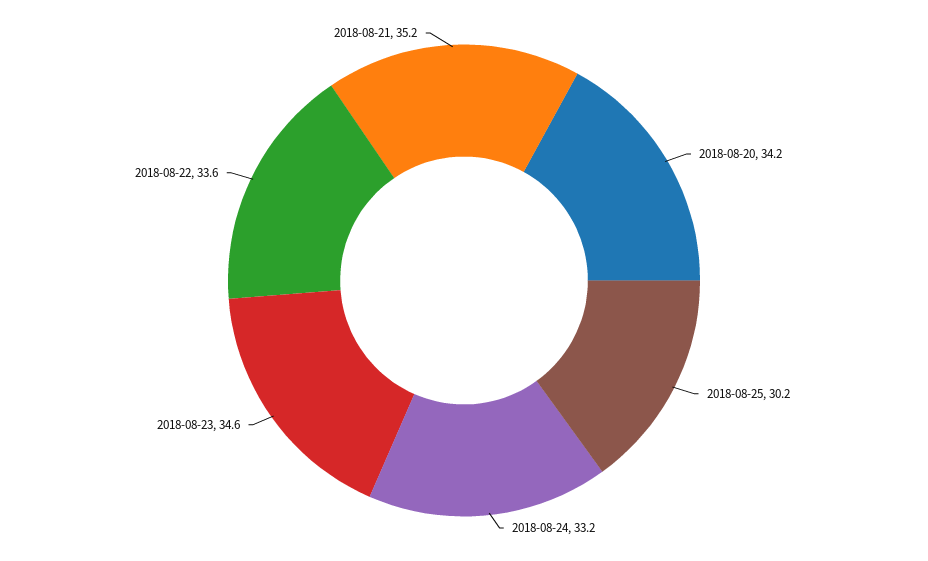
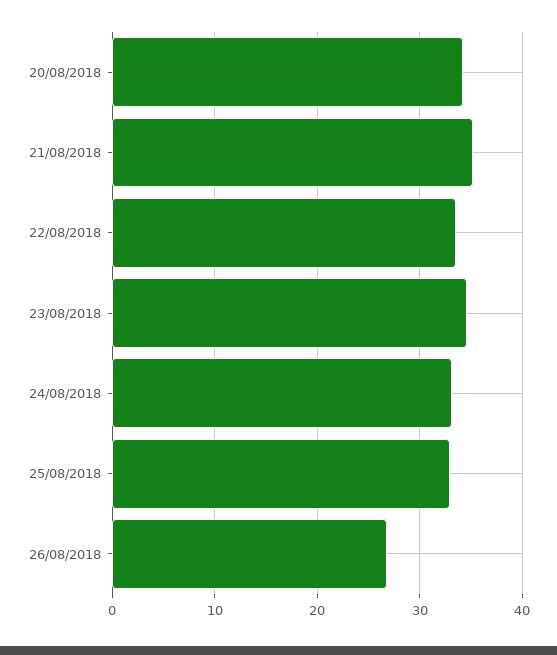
2018-08-25: 30.2 -> 33
26/08/2018: none -> 27

